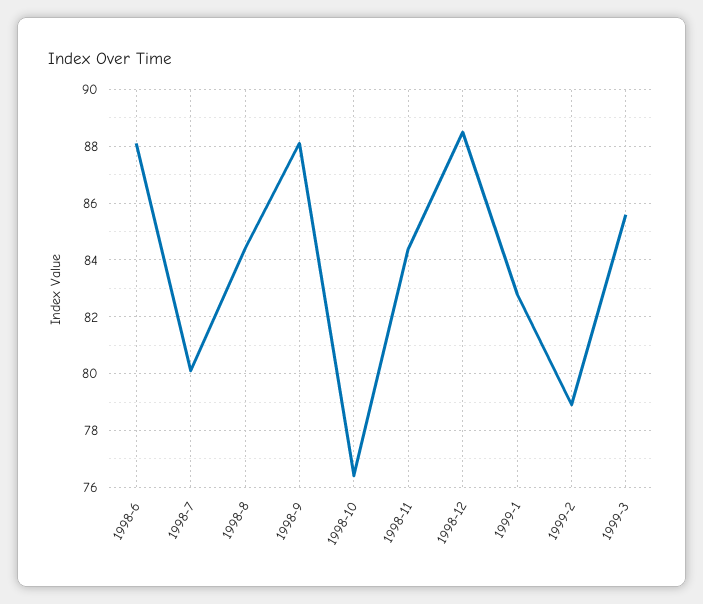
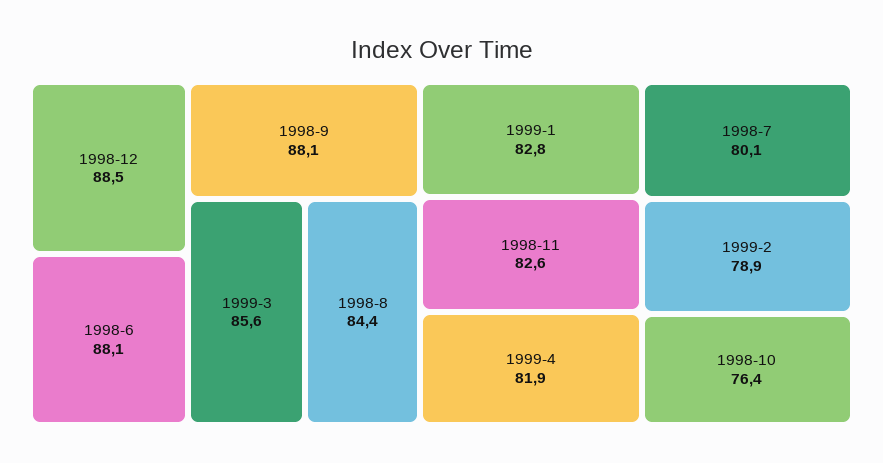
1998-11: 84.5 -> 82.6
1999-4: none -> 81.9

